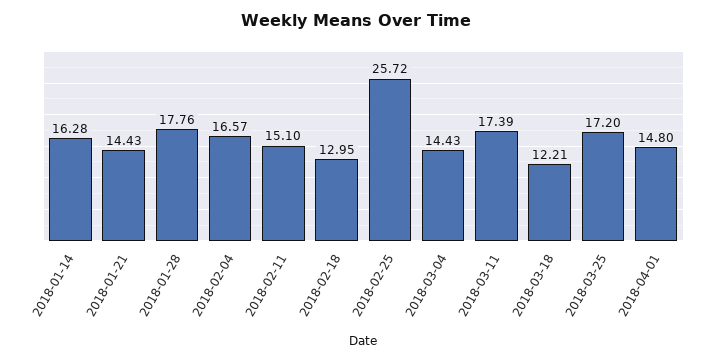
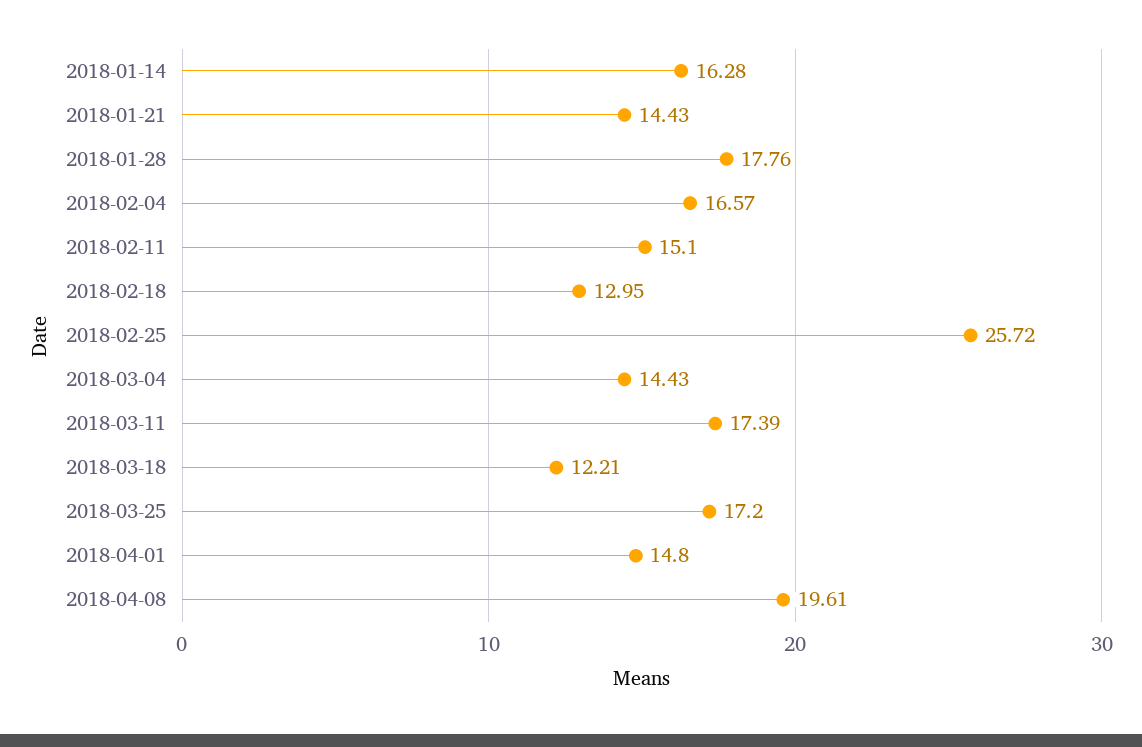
2018-04-08: none -> 19.61

